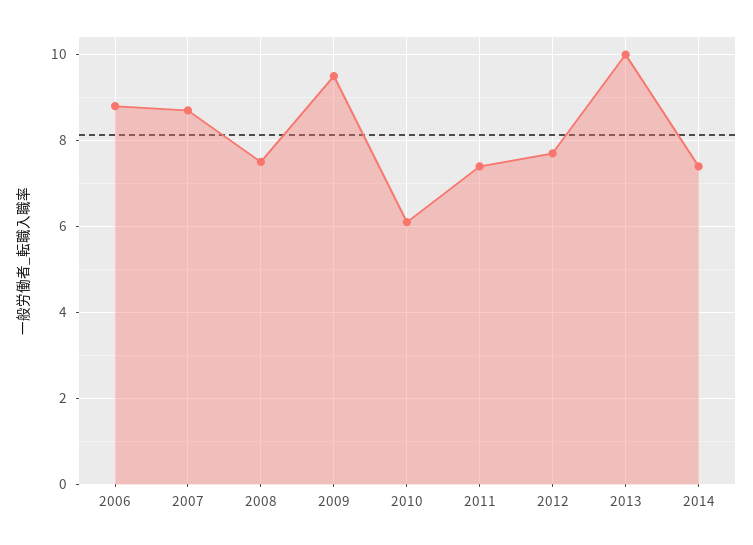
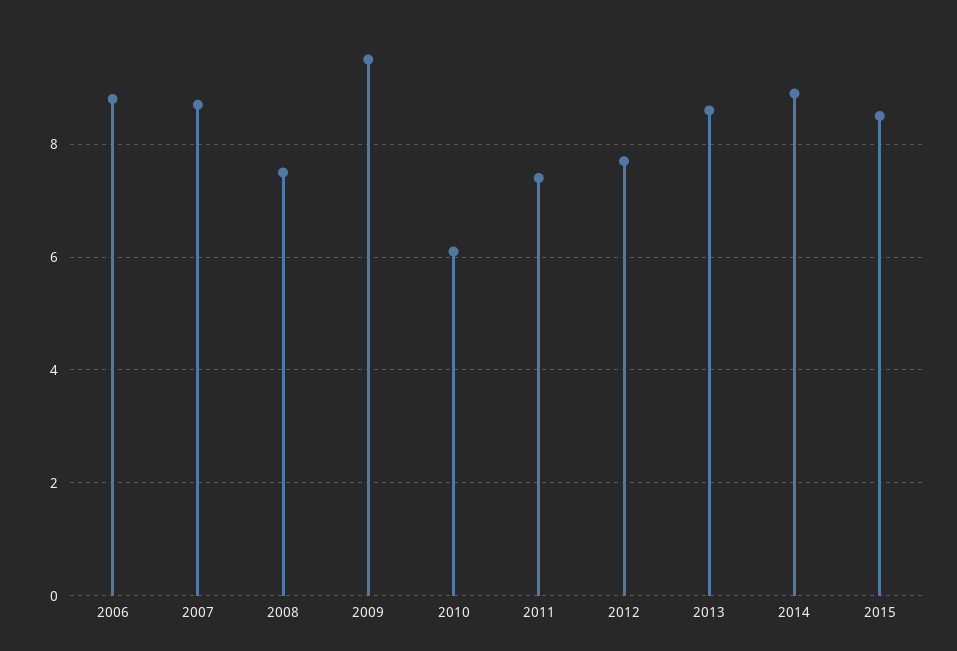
2013: 10 -> 8.5
2014: 7.5 -> 9
2015: none -> 8.5

